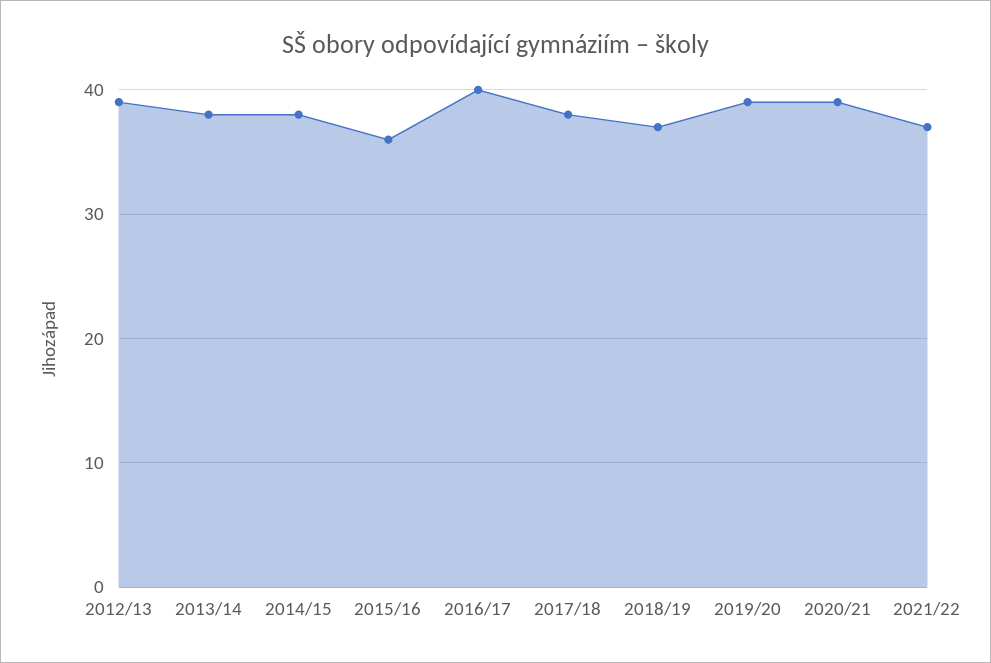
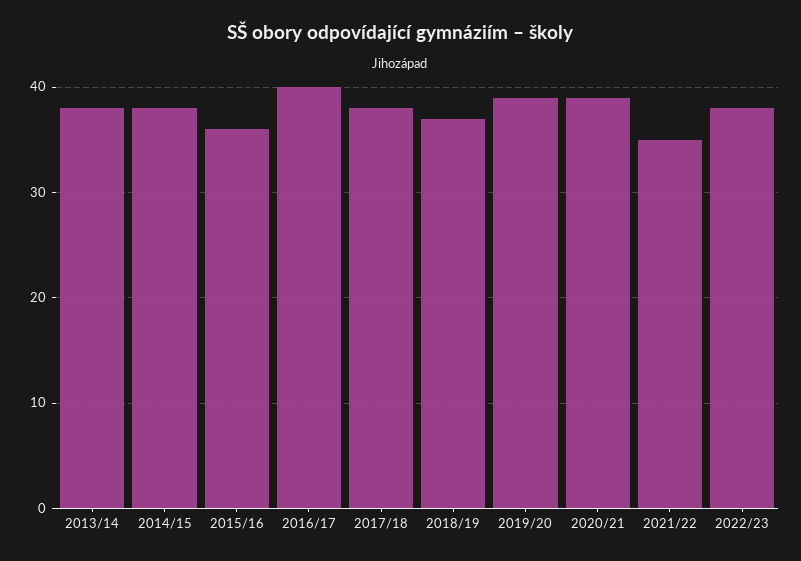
2012/13: 39 -> none
2021/22: 37 -> 35
2022/23: none -> 38

